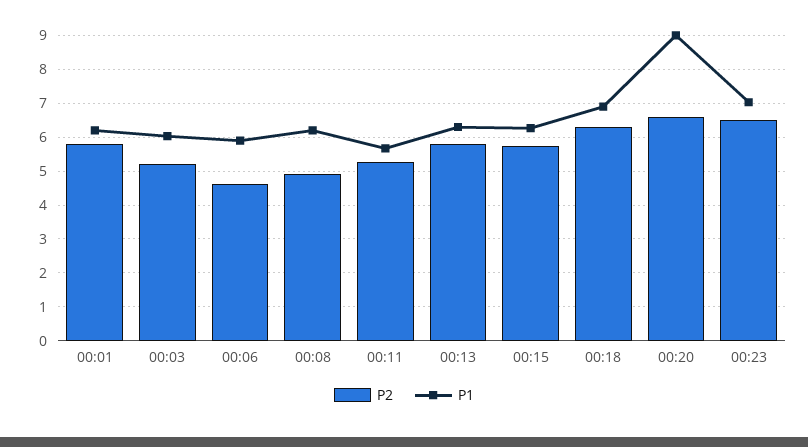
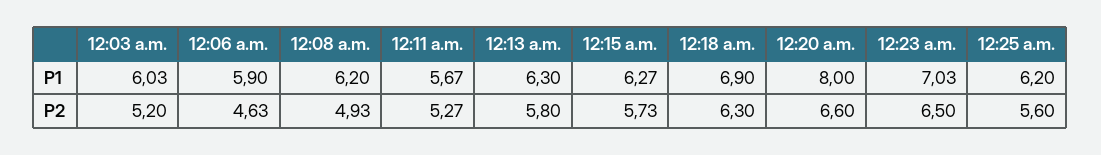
P2, 00:01: 5.8 -> none
P1, 00:01: 6.2 -> none
P1, 00:20: 9 -> 8
P1, 12:25 a.m.: none -> 6.2
P2, 12:25 a.m.: none -> 5.6

